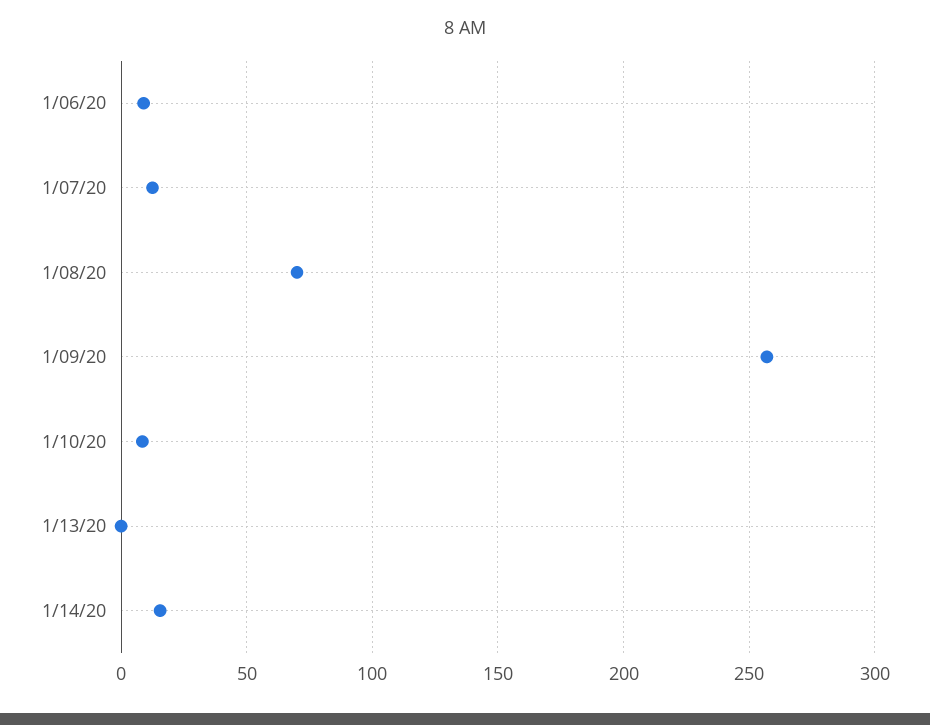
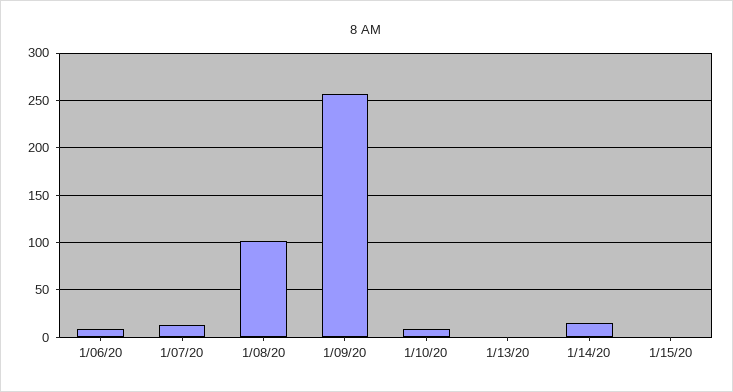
1/08/20: 70 -> 100
1/15/20: none -> 0

